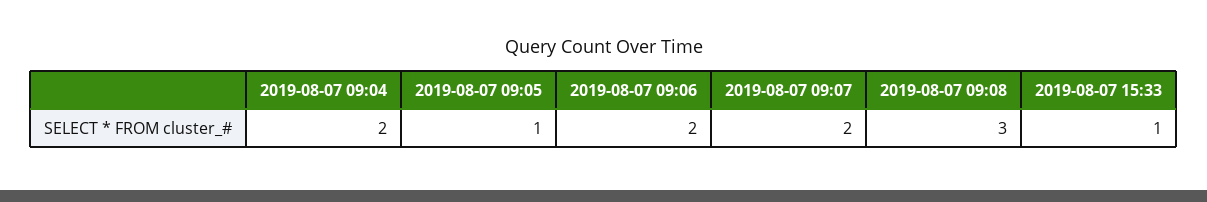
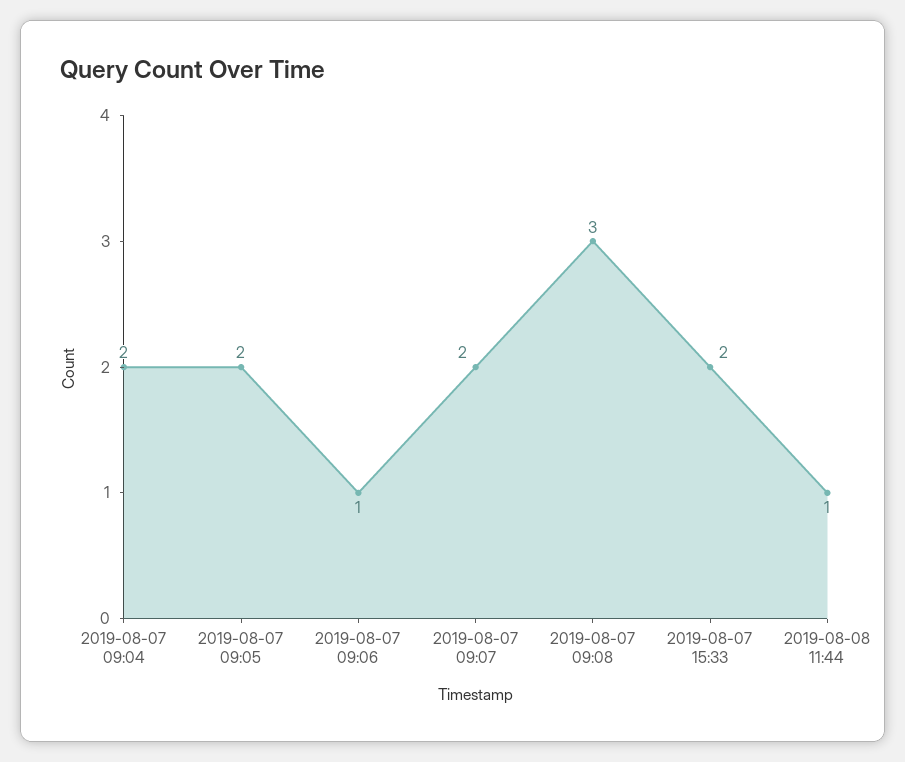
2019-08-07 09:05: 1 -> 2
2019-08-07 09:06: 2 -> 1
2019-08-07 15:33: 1 -> 2
2019-08-08 11:44: none -> 1

